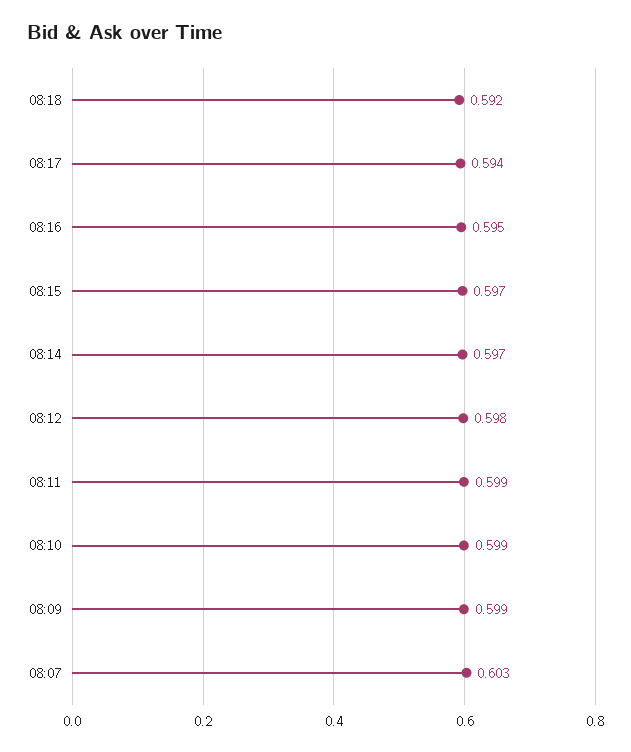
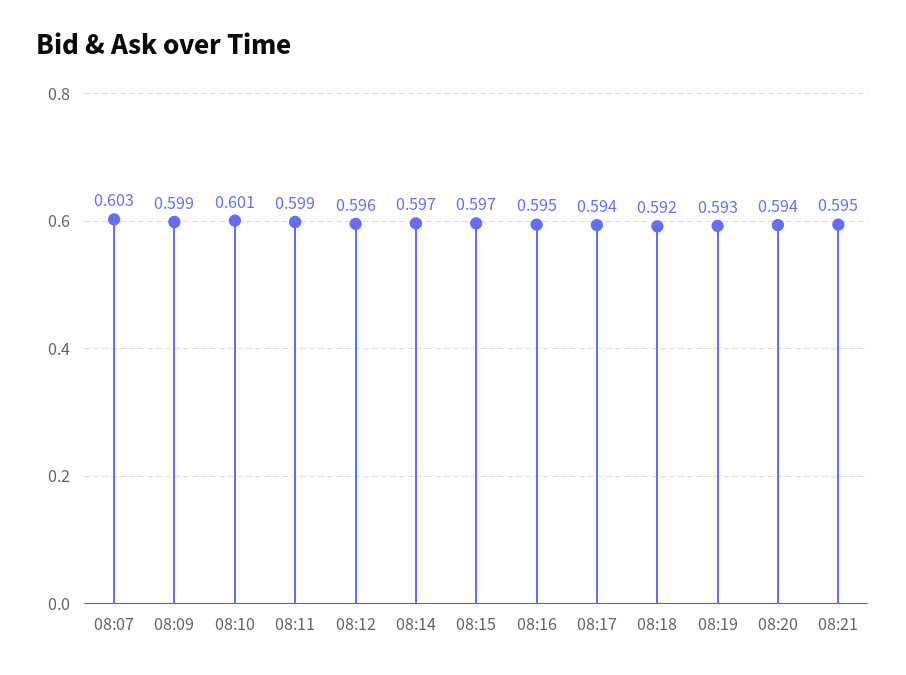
08:12: 0.598 -> 0.596
08:10: 0.599 -> 0.601
08:19: none -> 0.593
08:20: none -> 0.594
08:21: none -> 0.595

